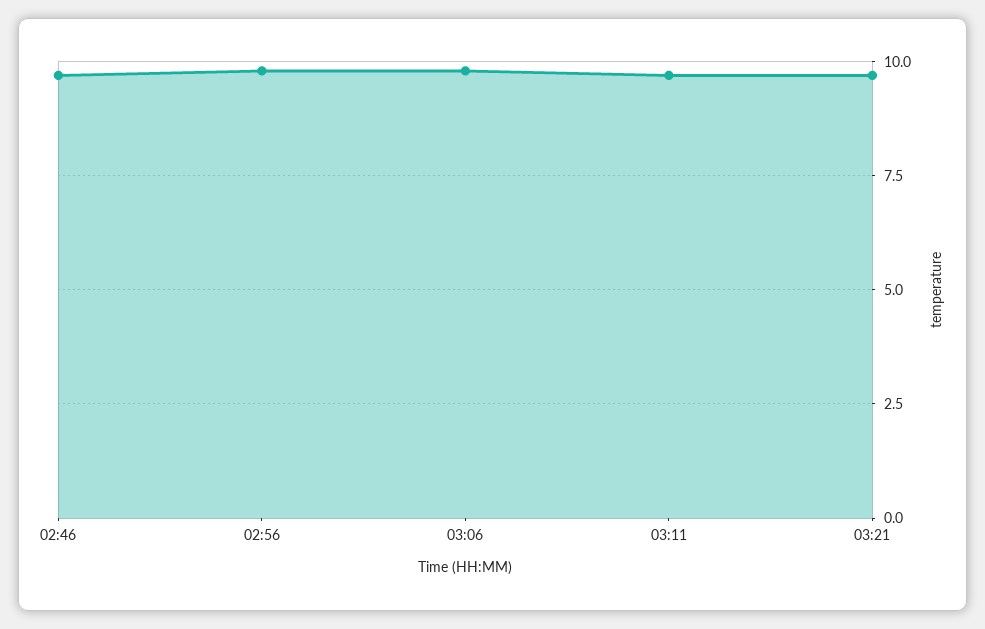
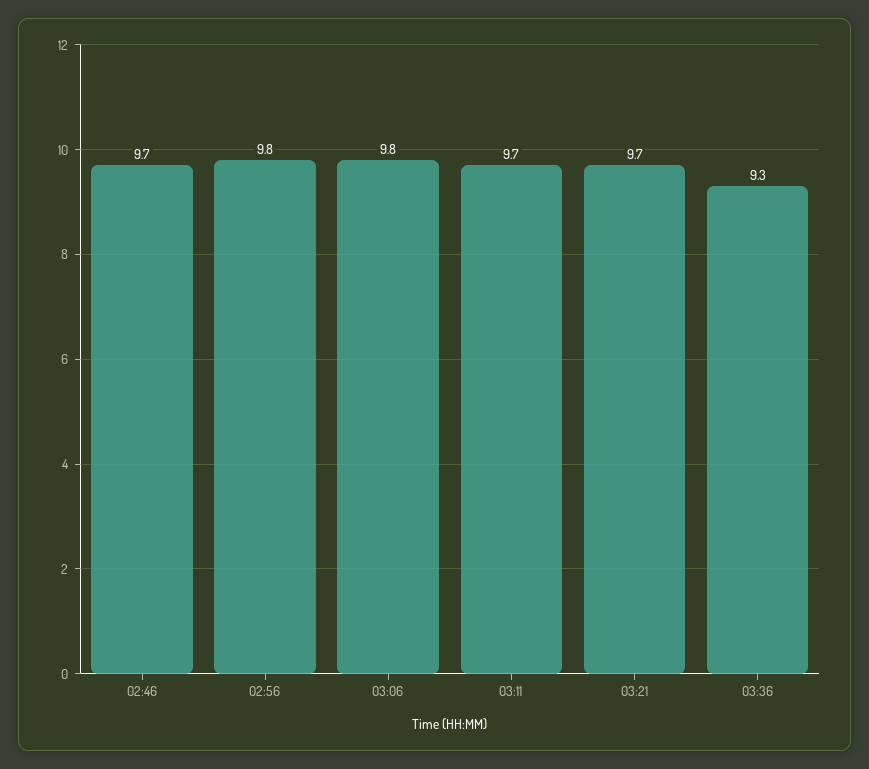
03:36: none -> 9.3

